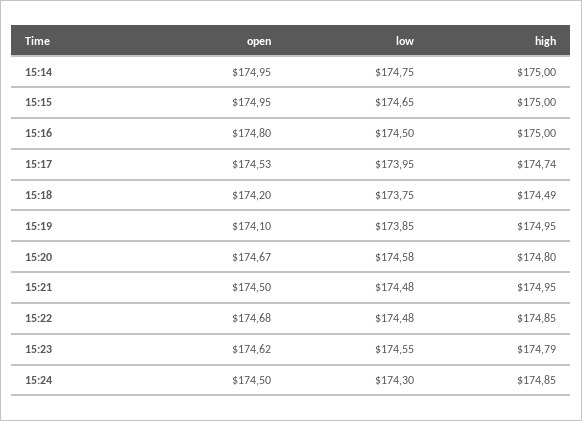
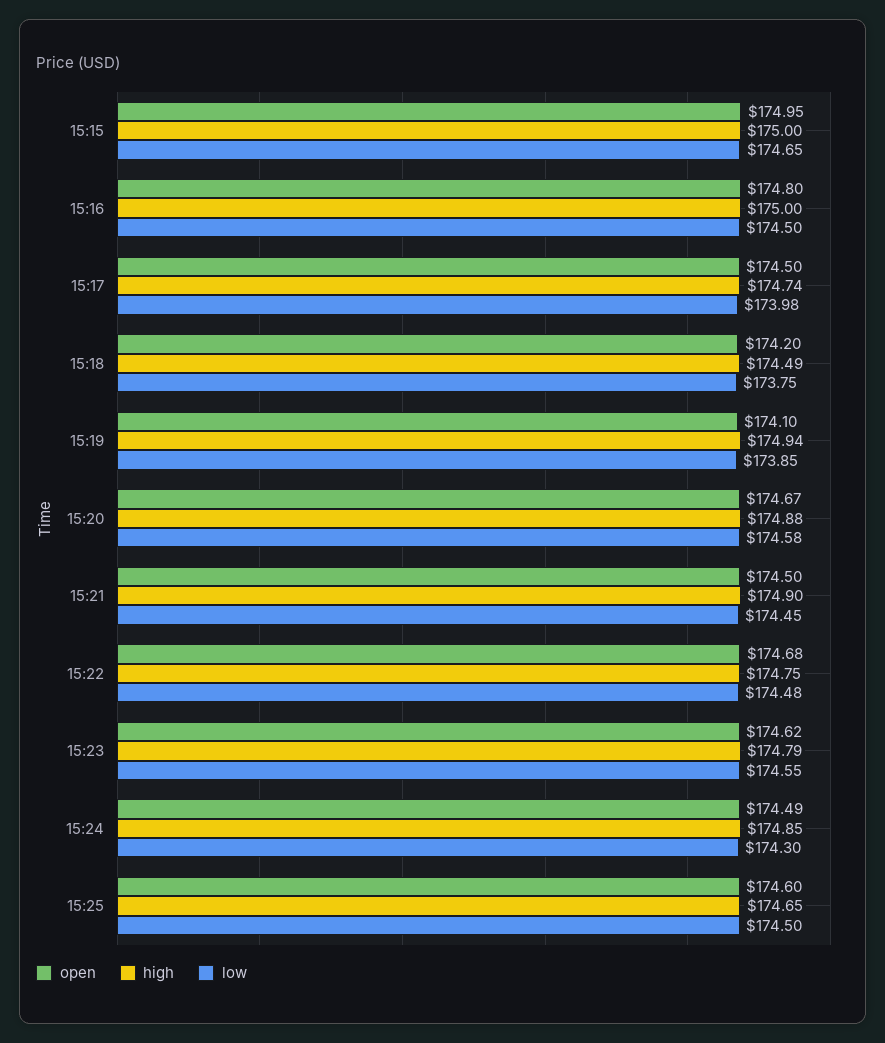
open, 15:14: 174.95 -> none
low, 15:14: 174.75 -> none
high, 15:14: 175 -> none
open, 15:17: 174.53 -> 174.5
low, 15:17: 173.95 -> 173.98
high, 15:19: 174.95 -> 174.94
high, 15:20: 174.8 -> 174.88
low, 15:21: 174.48 -> 174.45
high, 15:21: 174.95 -> 174.9
high, 15:22: 174.85 -> 174.75
open, 15:24: 174.5 -> 174.49
open, 15:25: none -> 174.6
high, 15:25: none -> 174.65
low, 15:25: none -> 174.5

